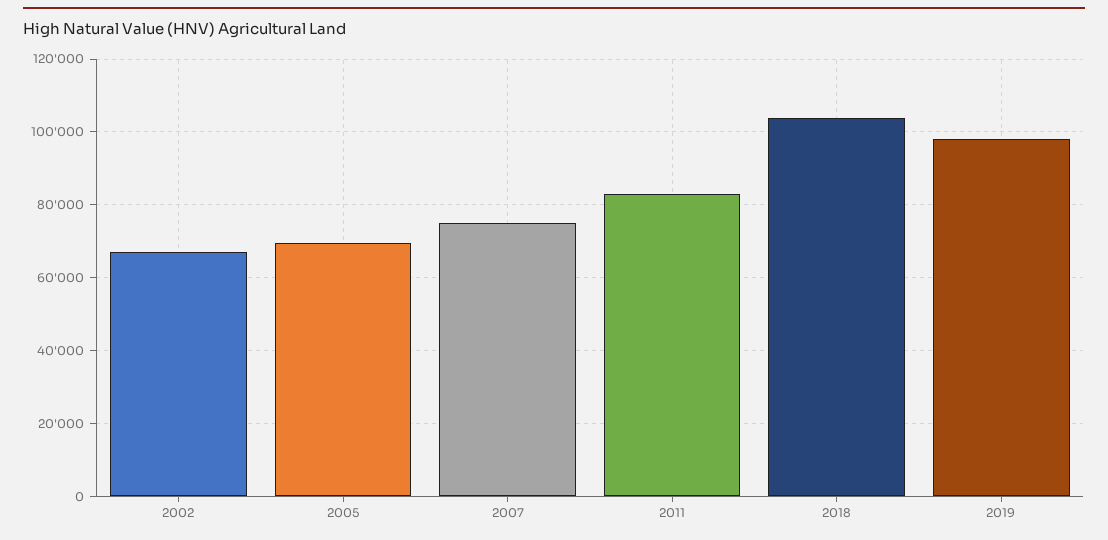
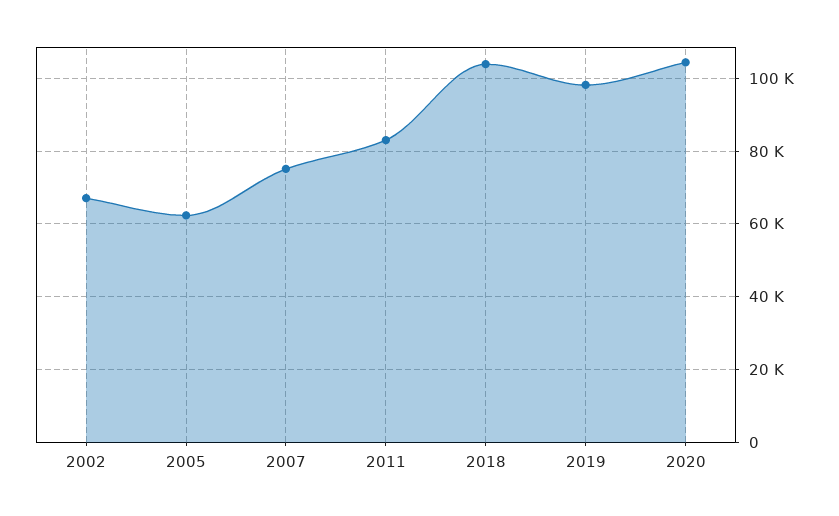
2005: 70000 -> 62000
2020: none -> 104000

